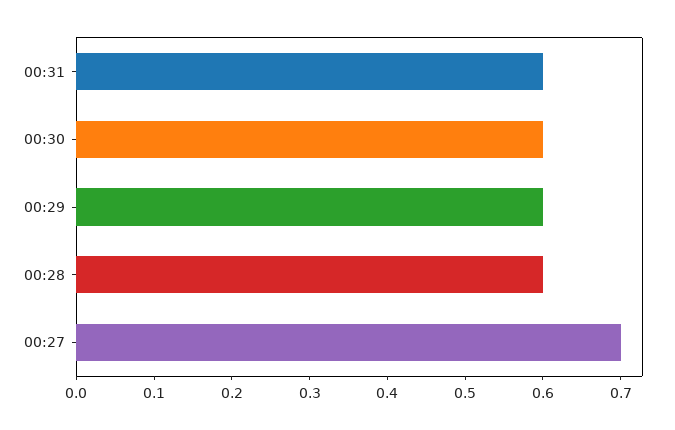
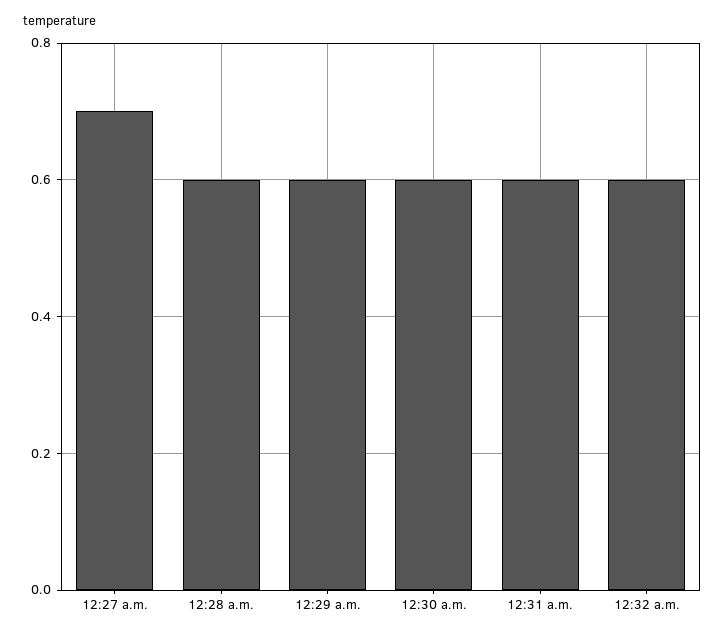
12:32 a.m.: none -> 0.6

